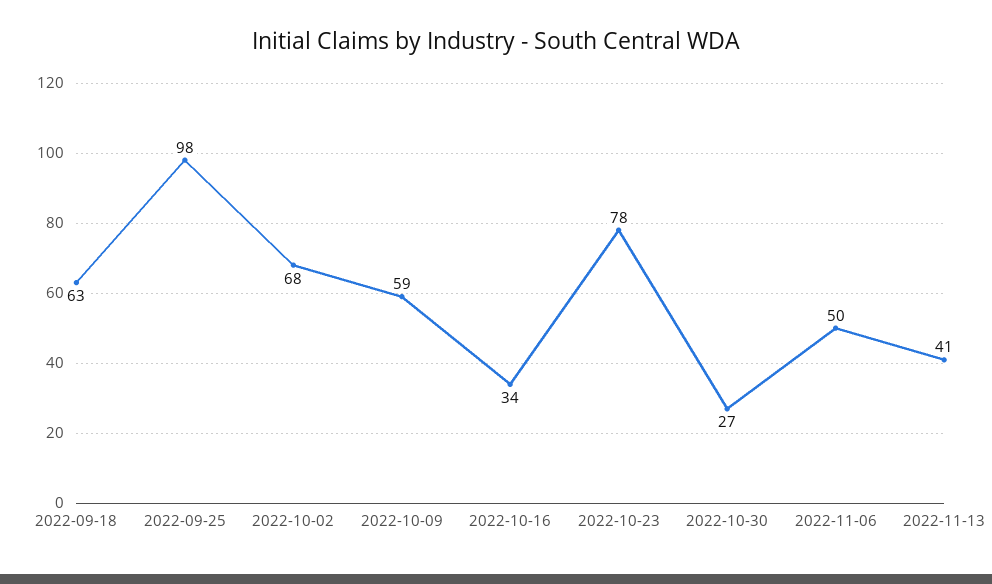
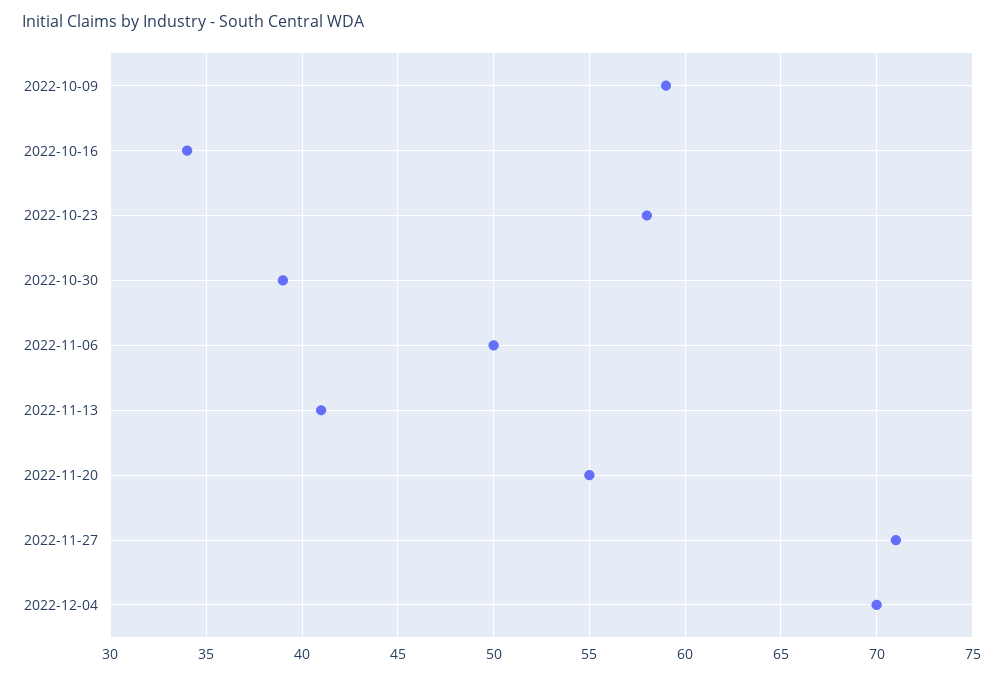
2022-09-18: 63 -> none
2022-09-25: 98 -> none
2022-10-02: 68 -> none
2022-10-23: 78 -> 58
2022-10-30: 27 -> 39
2022-11-20: none -> 55
2022-11-27: none -> 71
2022-12-04: none -> 70

